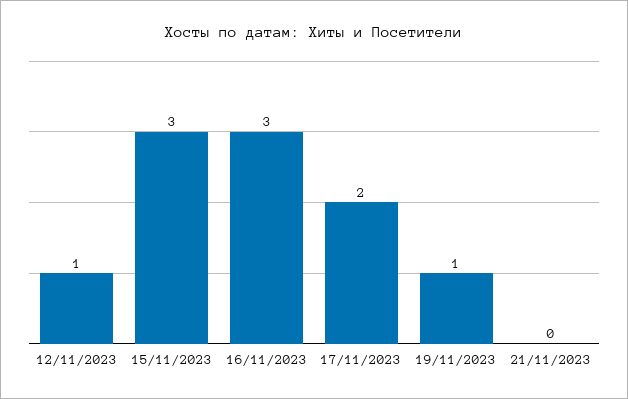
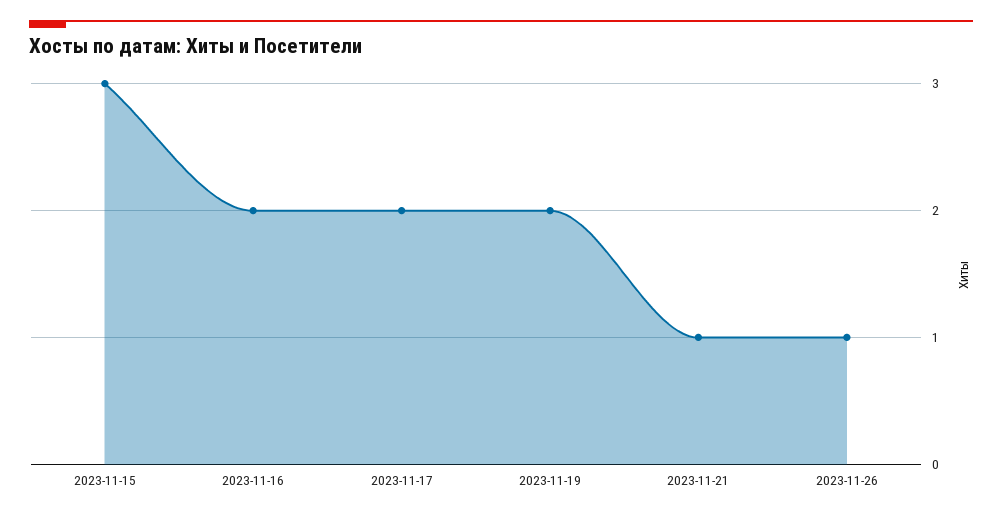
12/11/2023: 1 -> none
16/11/2023: 3 -> 2
19/11/2023: 1 -> 2
21/11/2023: 0 -> 1
2023-11-26: none -> 1

